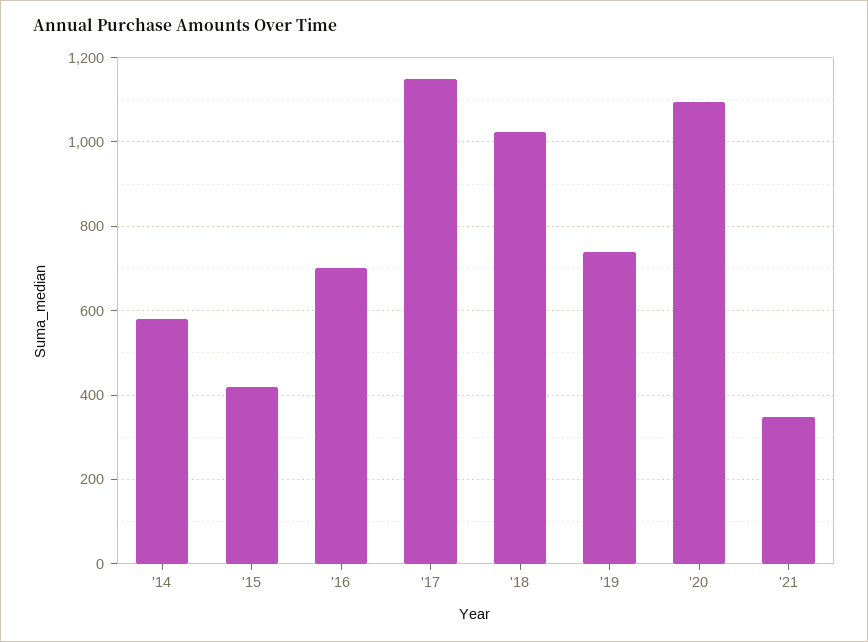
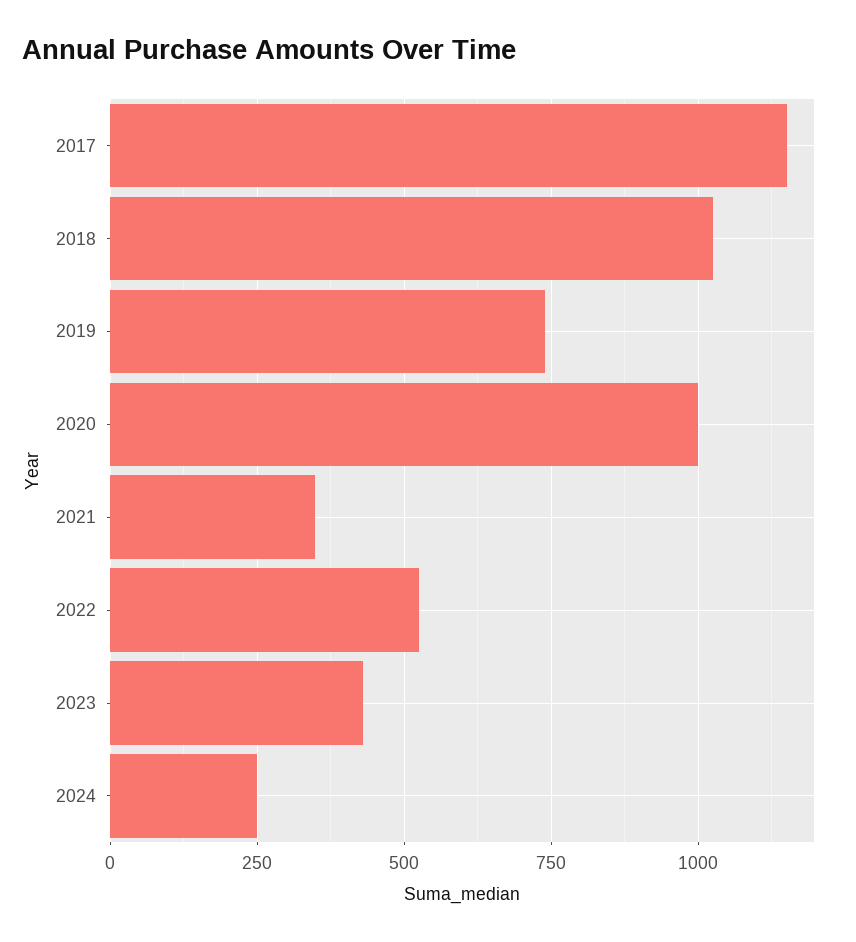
'14: 580 -> none
'15: 420 -> none
'16: 700 -> none
'20: 1100 -> 1000
2022: none -> 525
2023: none -> 425
2024: none -> 250

